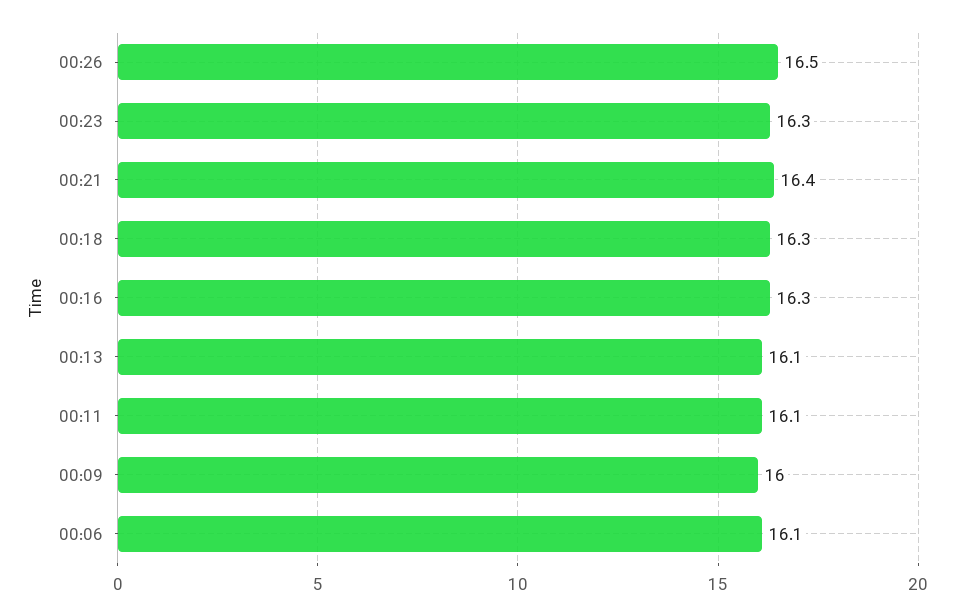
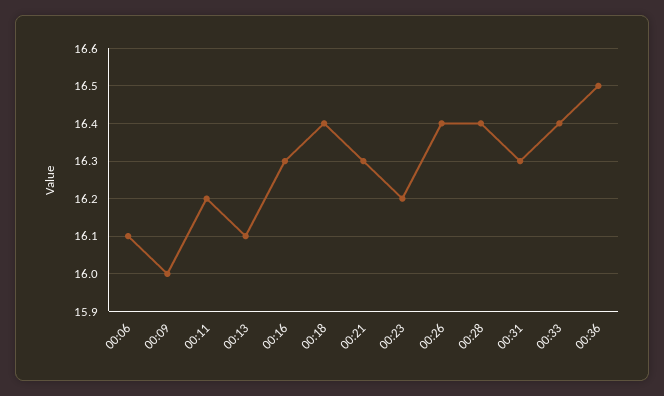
00:26: 16.5 -> 16.4
00:23: 16.3 -> 16.2
00:21: 16.4 -> 16.3
00:18: 16.3 -> 16.4
00:11: 16.1 -> 16.2
00:28: none -> 16.4
00:31: none -> 16.3
00:33: none -> 16.4
00:36: none -> 16.5

